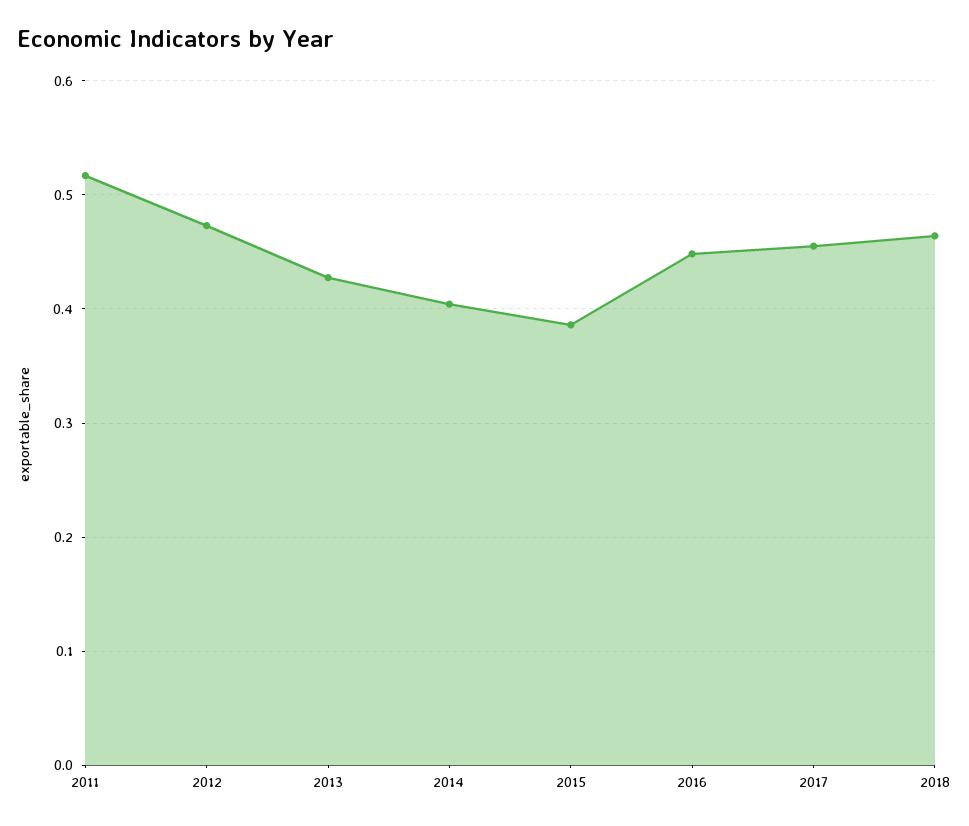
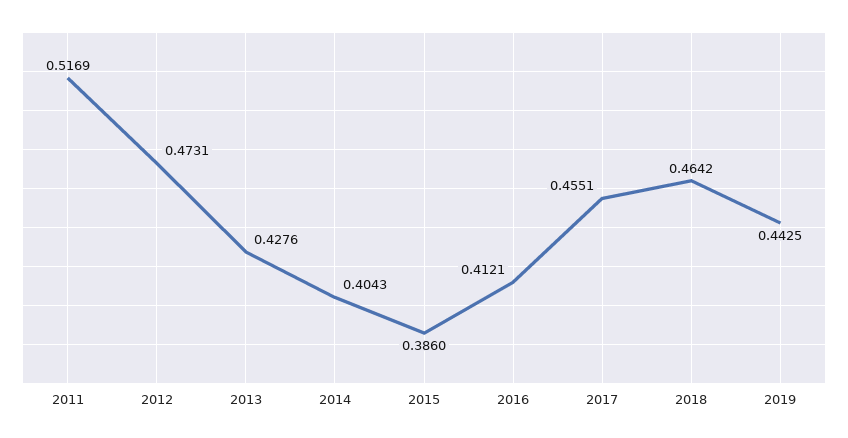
2016: 0.45 -> 0.4121
2019: none -> 0.4425

